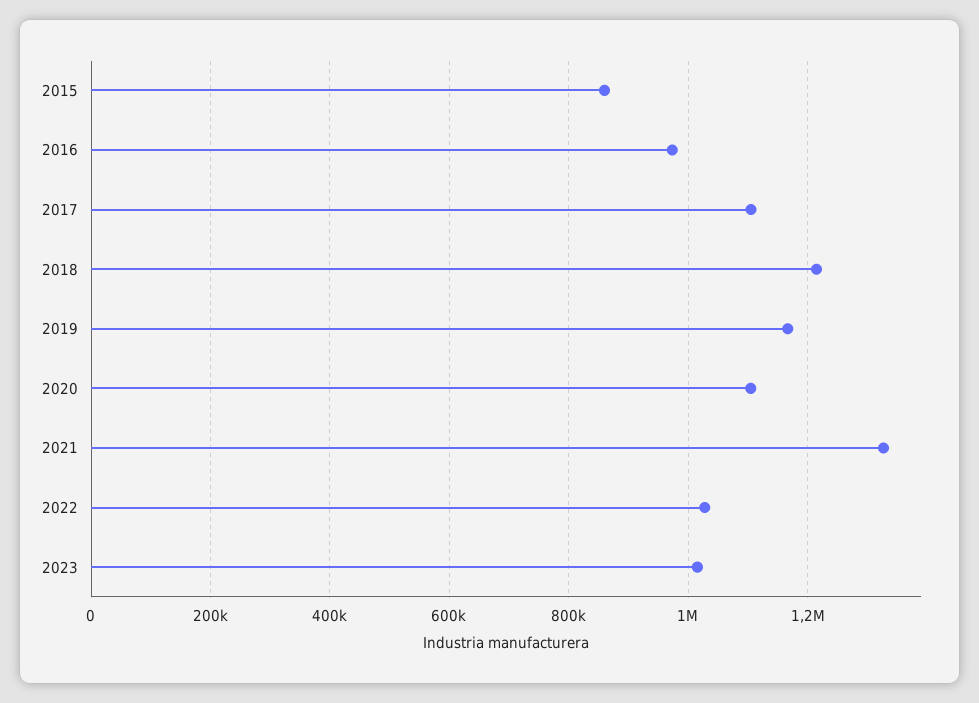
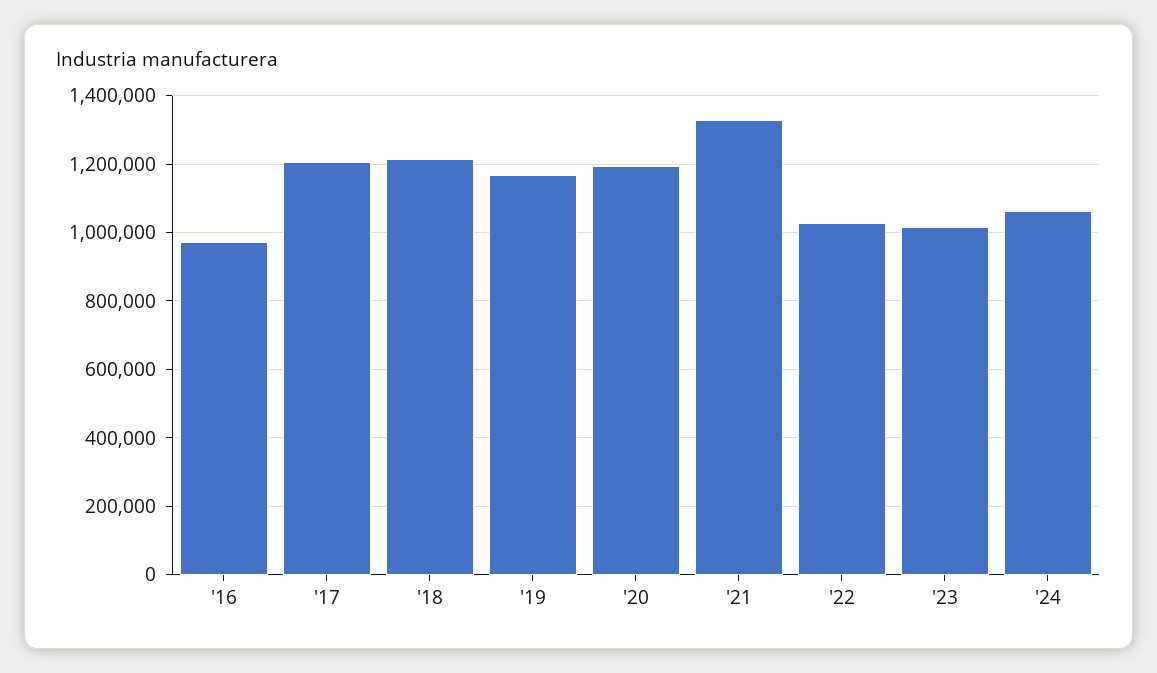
2015: 860000 -> none
2017: 1100000 -> 1200000
2020: 1100000 -> 1200000
'24: none -> 1060000

